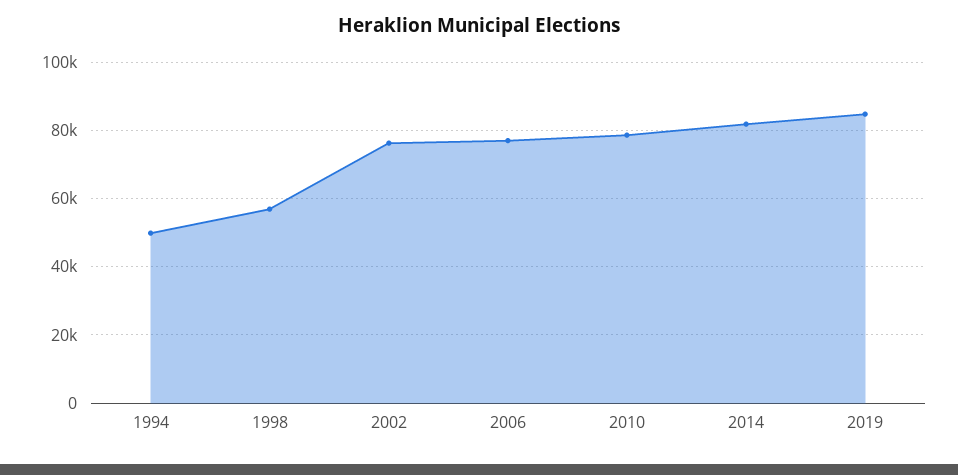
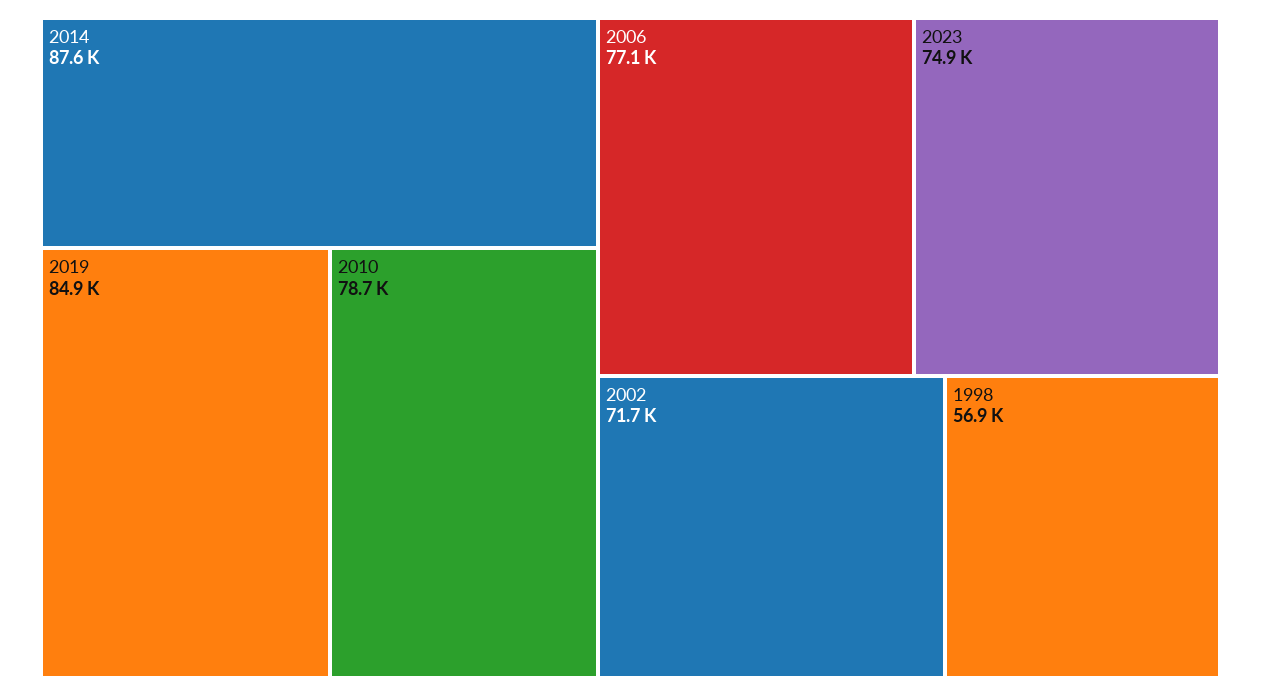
1994: 50000 -> none
2002: 76000 -> 71700
2014: 82000 -> 87600
2023: none -> 74900

